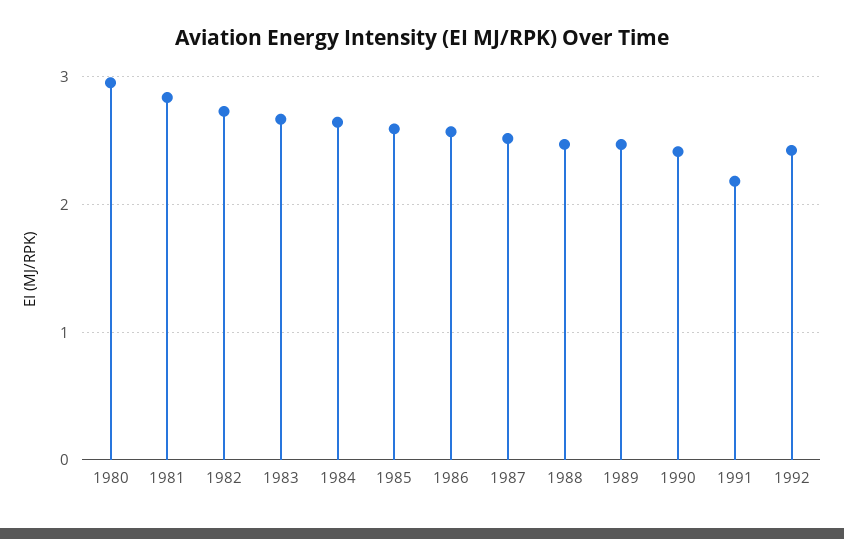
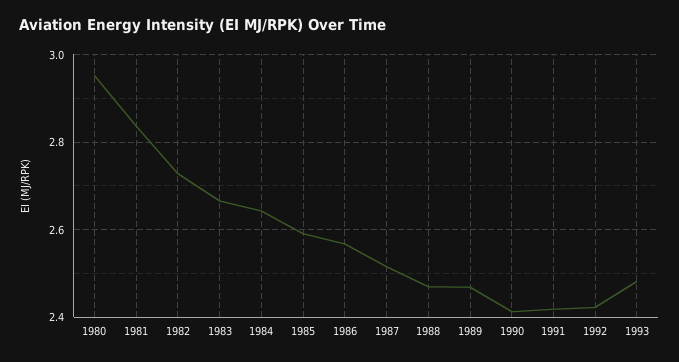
1991: 2.2 -> 2.42
1993: none -> 2.48

